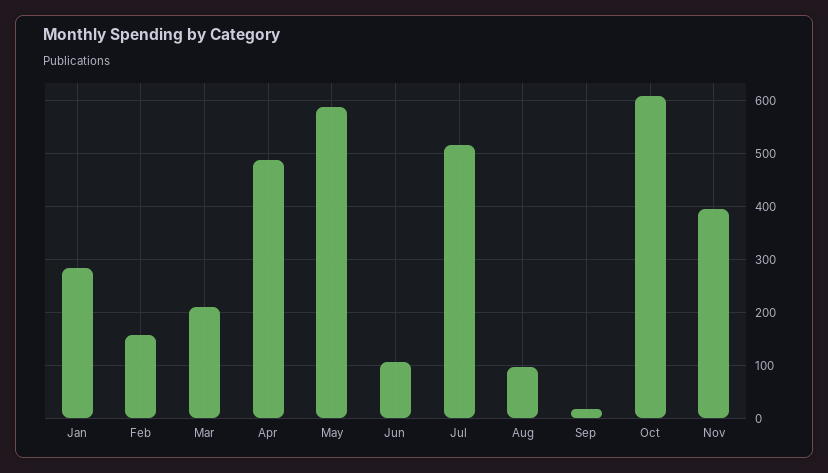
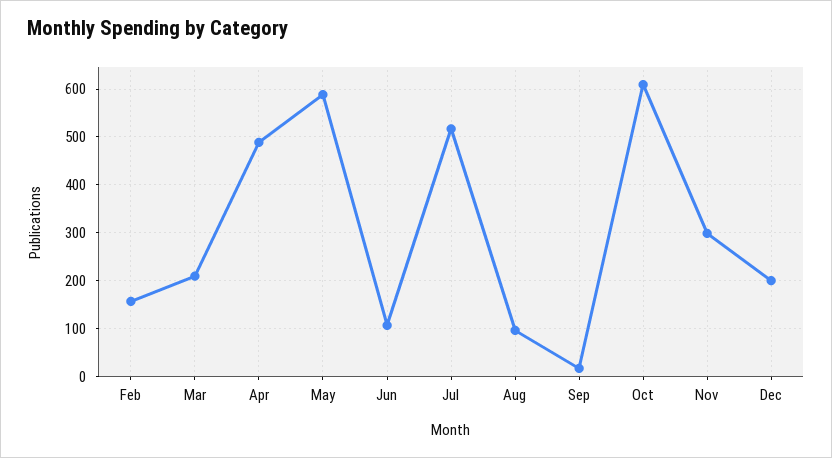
Jan: 280 -> none
Nov: 400 -> 300
Dec: none -> 200

